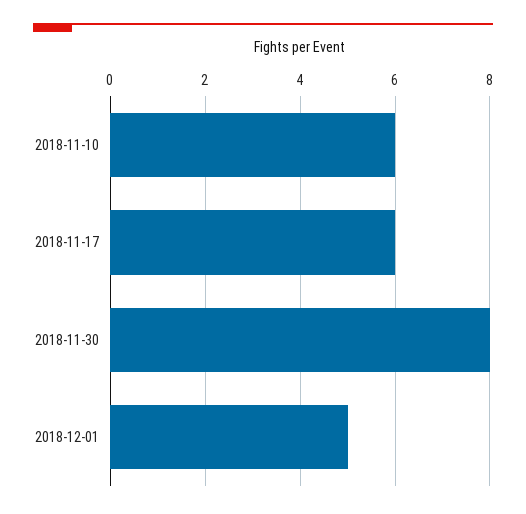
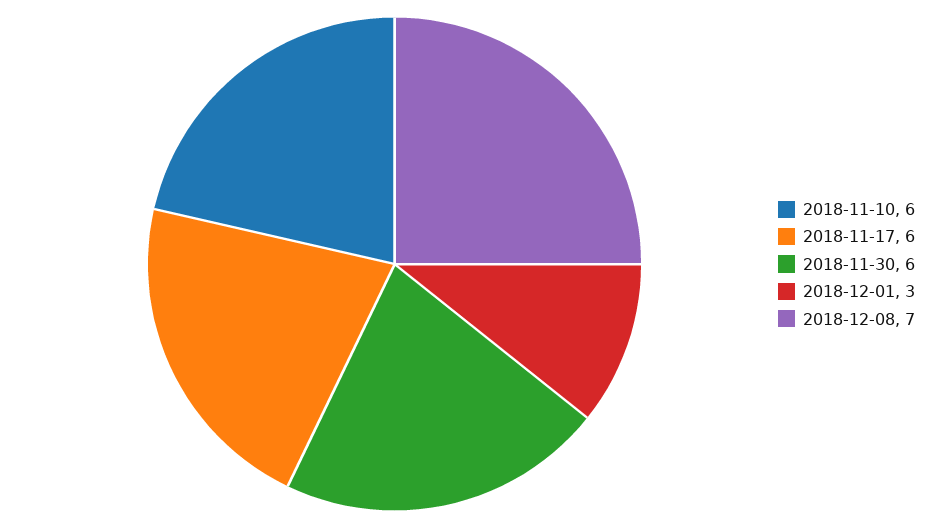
2018-11-30: 8 -> 6
2018-12-01: 5 -> 3
2018-12-08: none -> 7

